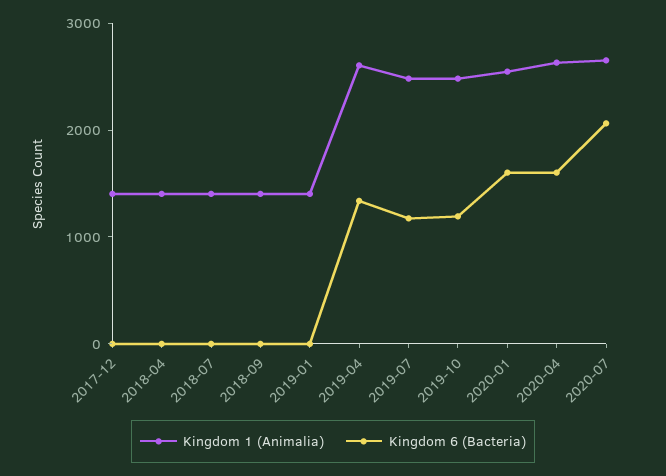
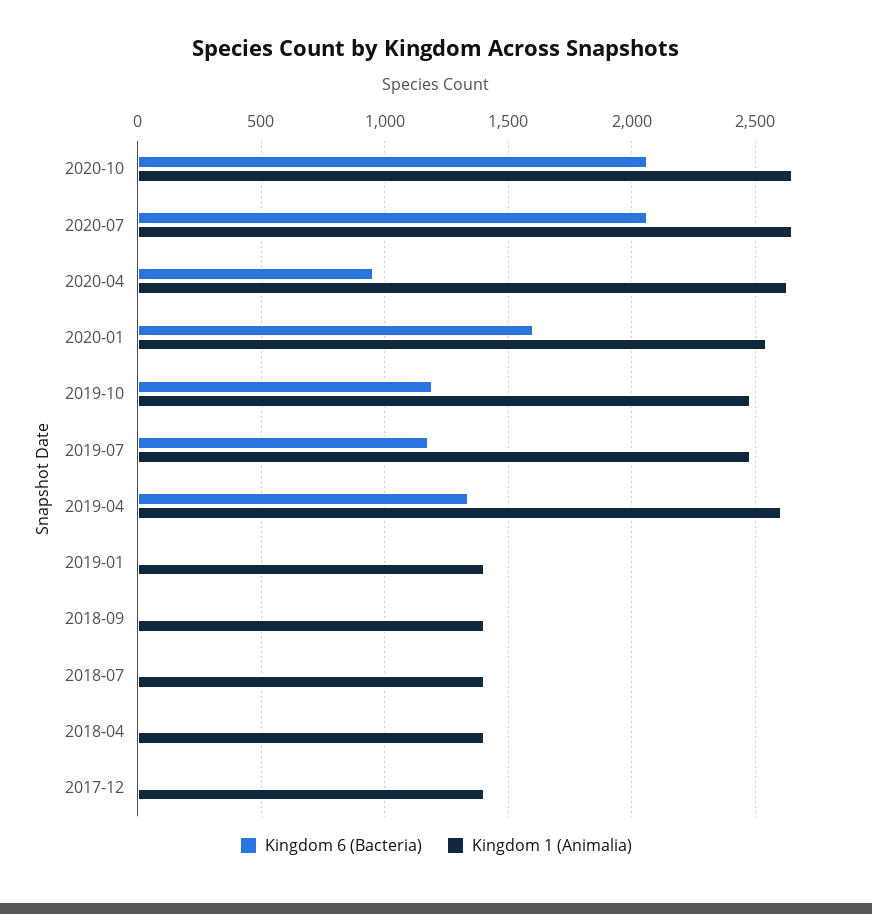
Kingdom 6 (Bacteria), 2020-04: 1600 -> 950
Kingdom 6 (Bacteria), 2020-10: none -> 2050
Kingdom 1 (Animalia), 2020-10: none -> 2650

